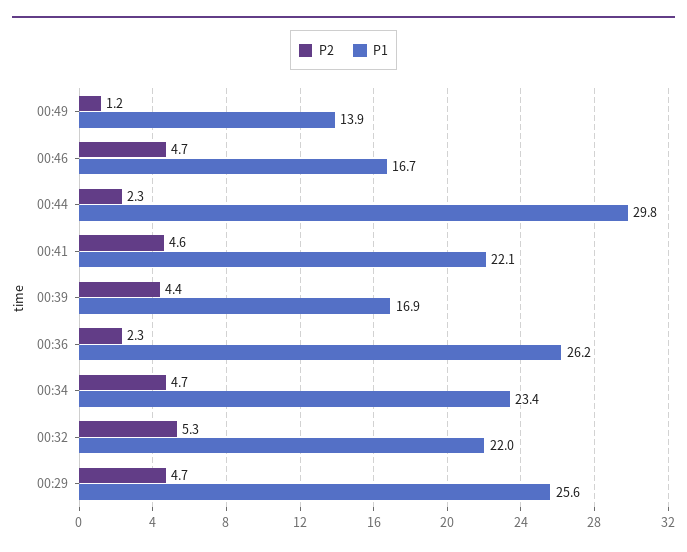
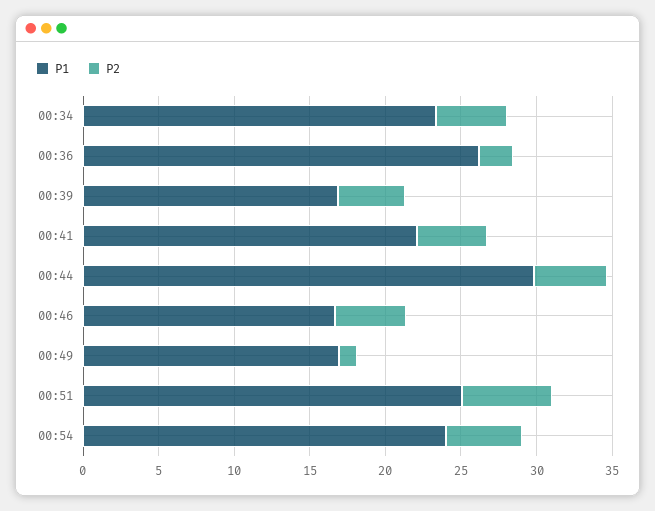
P1, 00:49: 13.9 -> 17
P2, 00:44: 2.3 -> 5
P2, 00:32: 5.3 -> none
P1, 00:32: 22 -> none
P2, 00:29: 4.7 -> none
P1, 00:29: 25.6 -> none
P1, 00:51: none -> 25
P2, 00:51: none -> 6
P1, 00:54: none -> 24
P2, 00:54: none -> 5

